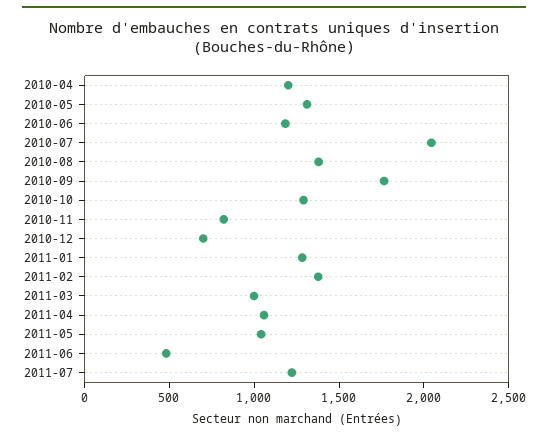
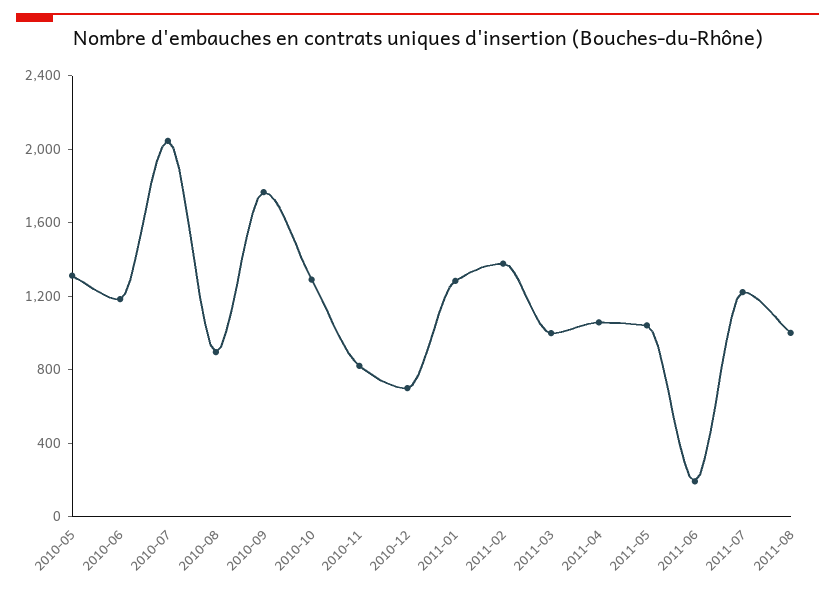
2010-04: 1200 -> none
2010-08: 1400 -> 900
2011-06: 500 -> 200
2011-08: none -> 1000

